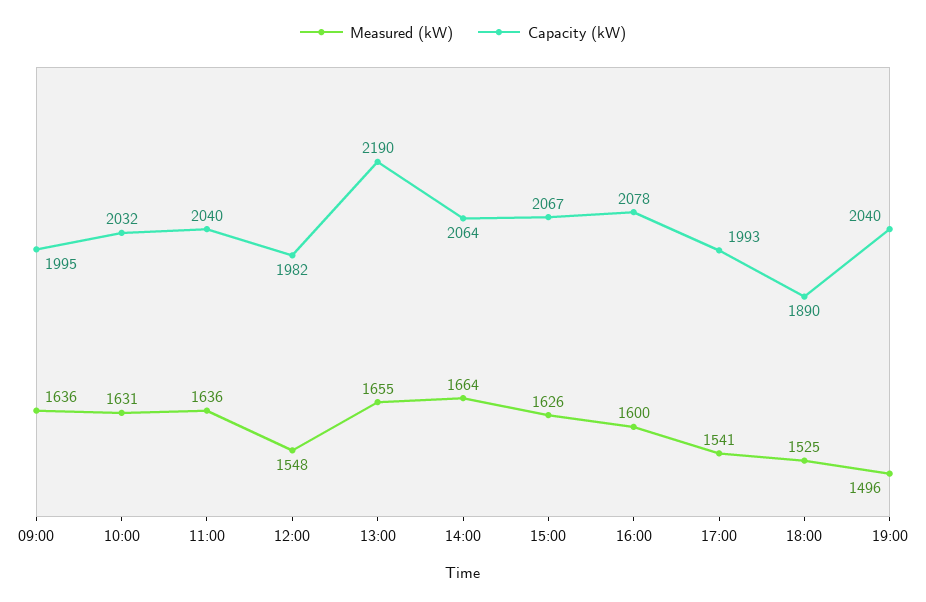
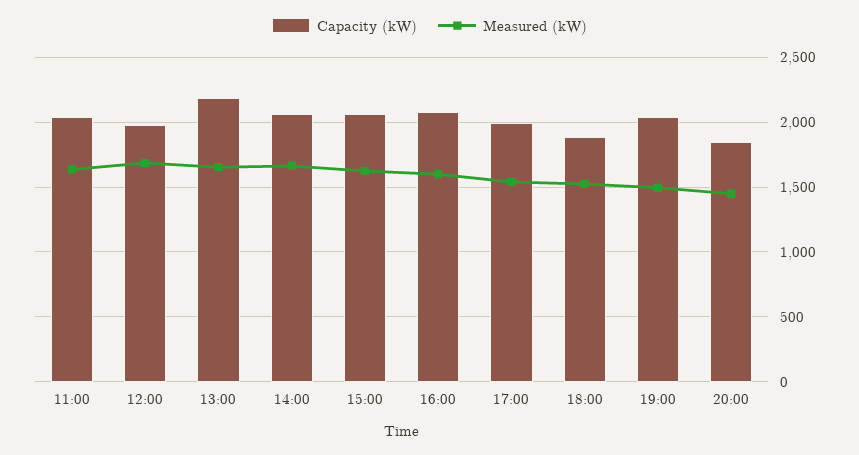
Measured (kW), 09:00: 1636 -> none
Capacity (kW), 09:00: 1995 -> none
Measured (kW), 10:00: 1631 -> none
Capacity (kW), 10:00: 2032 -> none
Measured (kW), 12:00: 1548 -> 1700
Capacity (kW), 20:00: none -> 1850
Measured (kW), 20:00: none -> 1450

